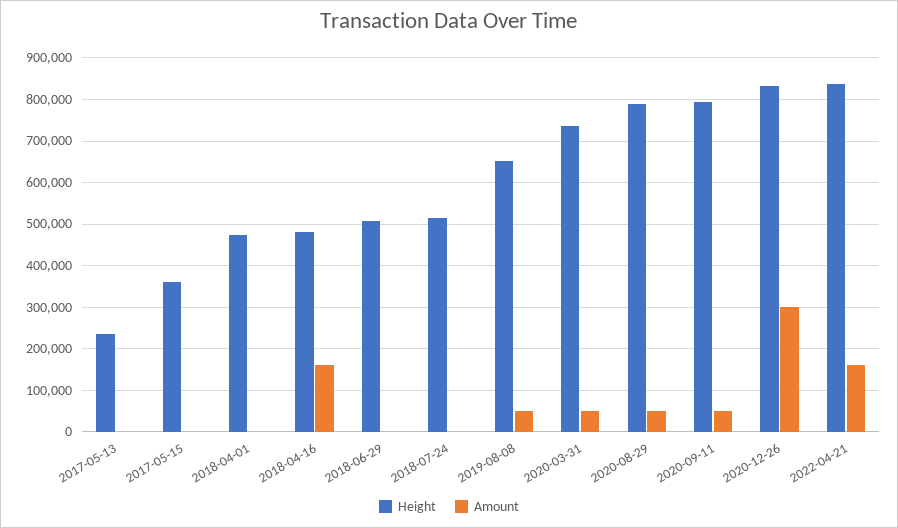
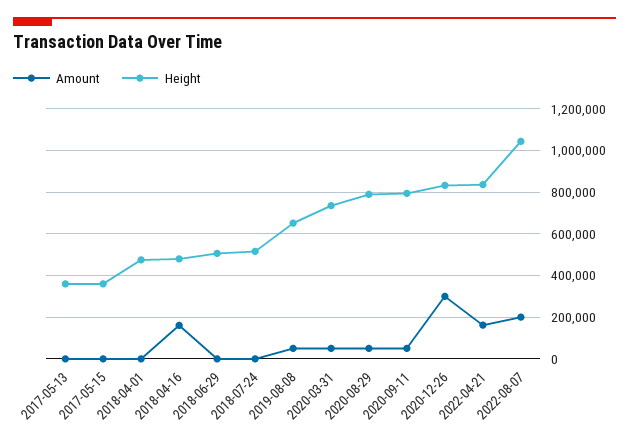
Height, 2017-05-13: 240000 -> 350000
Amount, 2022-08-07: none -> 200000
Height, 2022-08-07: none -> 1050000

